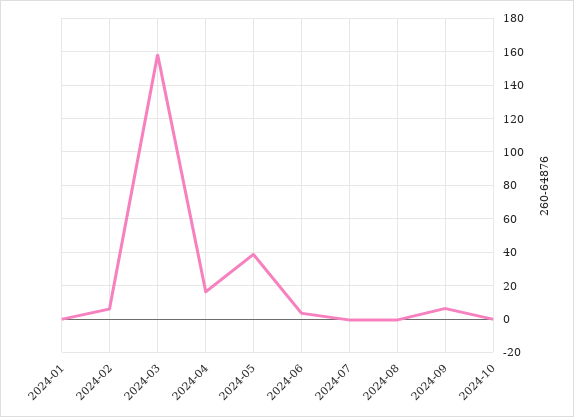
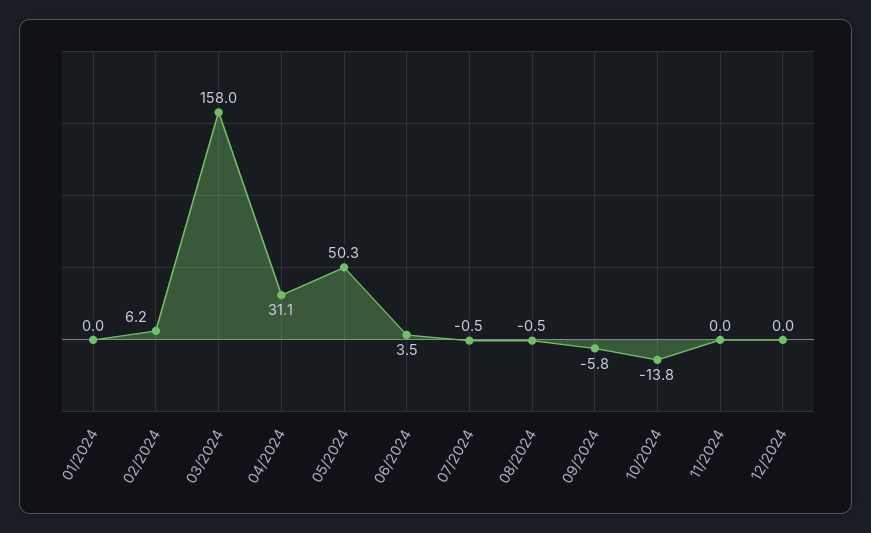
2024-04: 15 -> 31.1
2024-05: 40 -> 50.3
2024-09: 5 -> -5.8
2024-10: 0 -> -13.8
11/2024: none -> 0
12/2024: none -> 0

